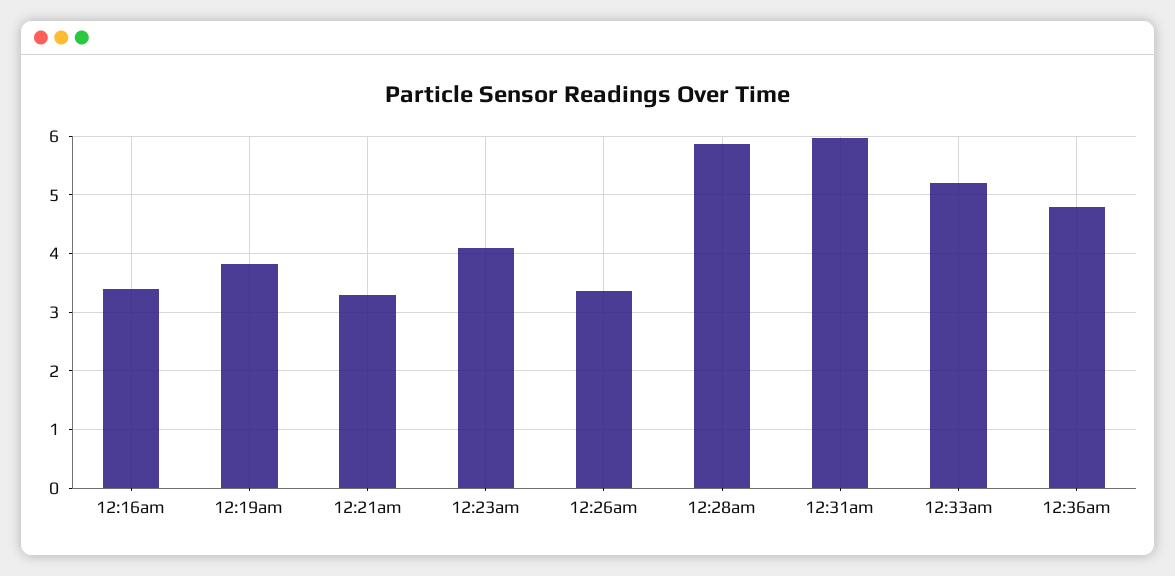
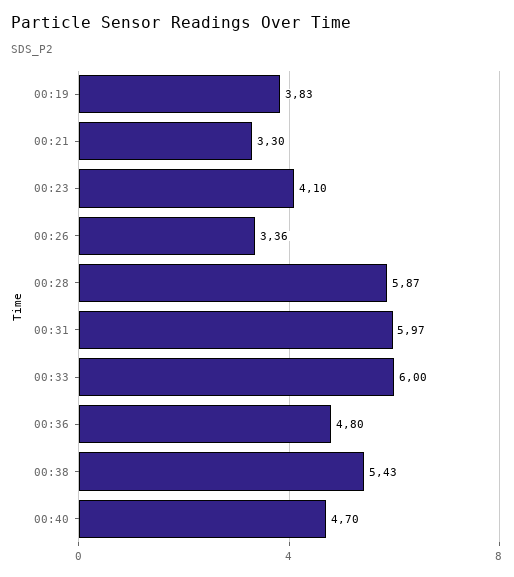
12:16am: 3.4 -> none
12:33am: 5.2 -> 6
00:38: none -> 5.43
00:40: none -> 4.7

